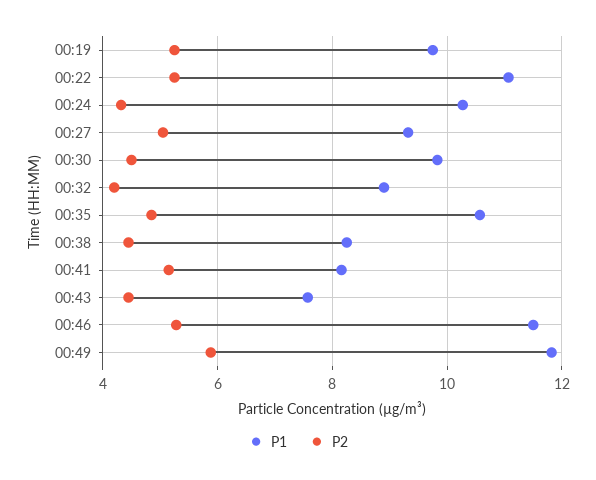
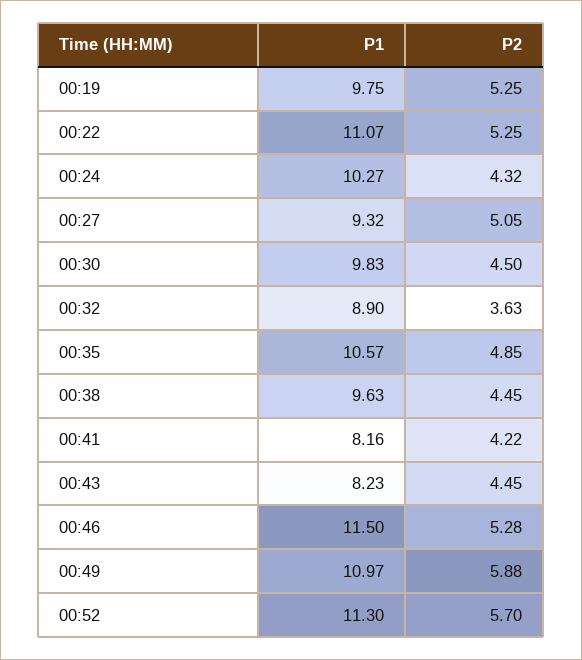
P2, 00:32: 4.2 -> 3.63
P1, 00:38: 8.2 -> 9.63
P2, 00:41: 5.2 -> 4.22
P1, 00:43: 7.6 -> 8.23
P1, 00:49: 11.8 -> 10.97
P1, 00:52: none -> 11.3
P2, 00:52: none -> 5.7

